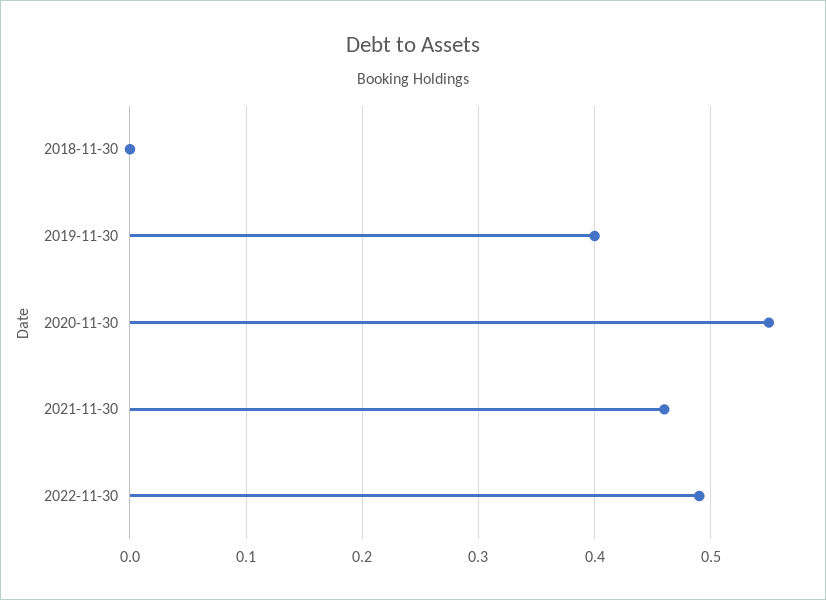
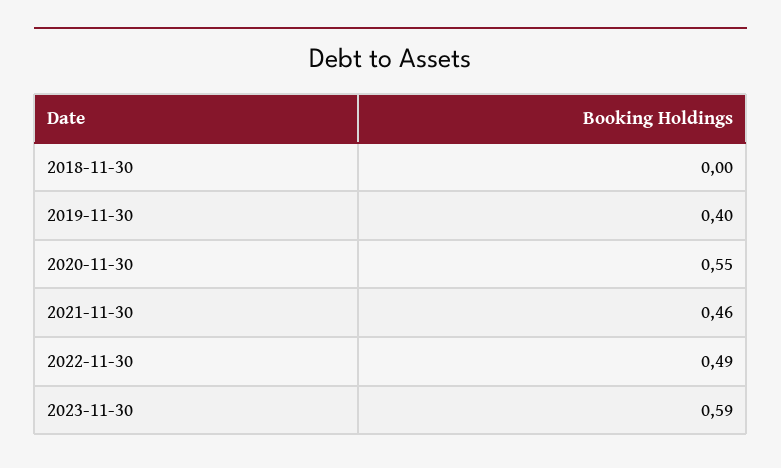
2023-11-30: none -> 0.59

